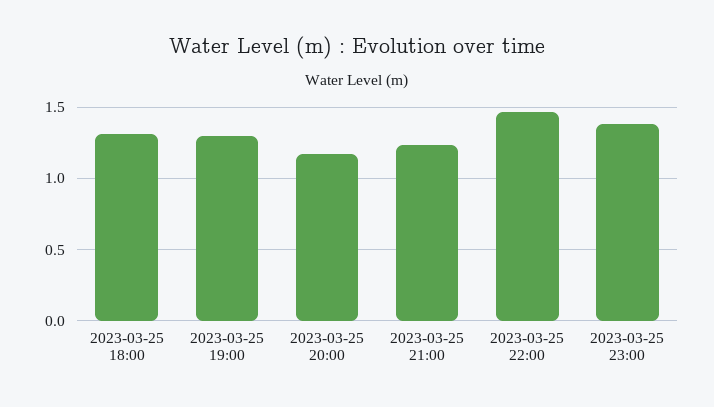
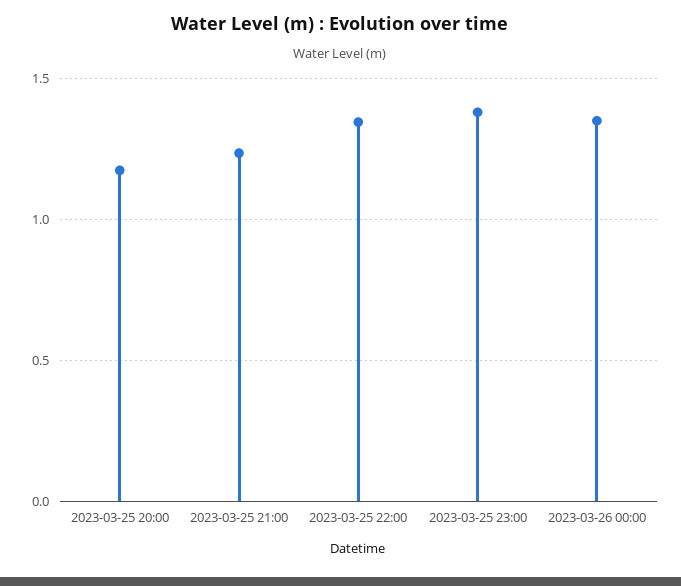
2023-03-25 18:00: 1.3 -> none
2023-03-25 19:00: 1.3 -> none
2023-03-25 22:00: 1.45 -> 1.35
2023-03-26 00:00: none -> 1.35

